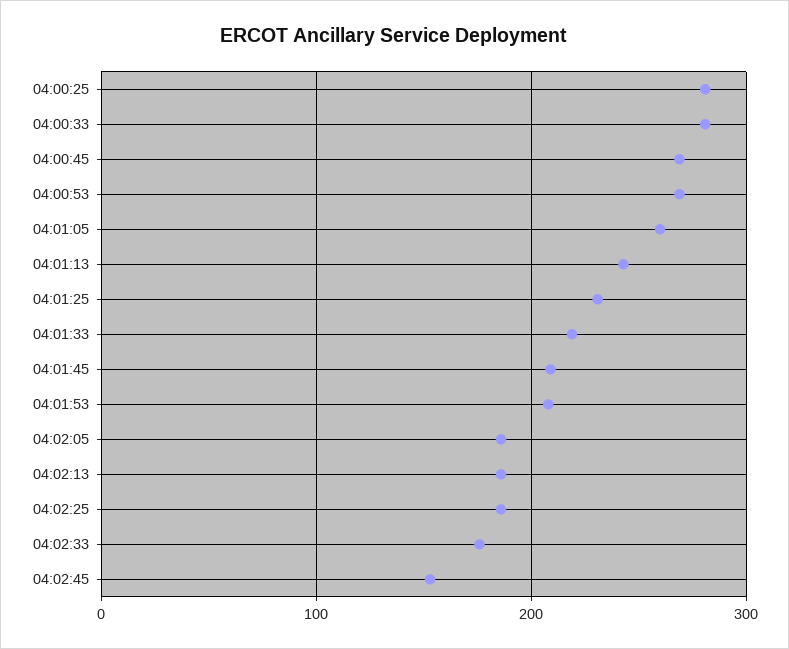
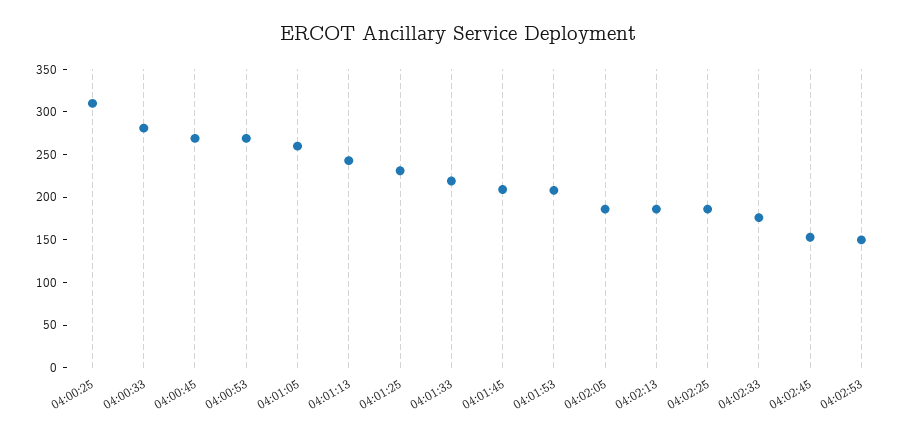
04:00:25: 280 -> 310
04:02:53: none -> 150

